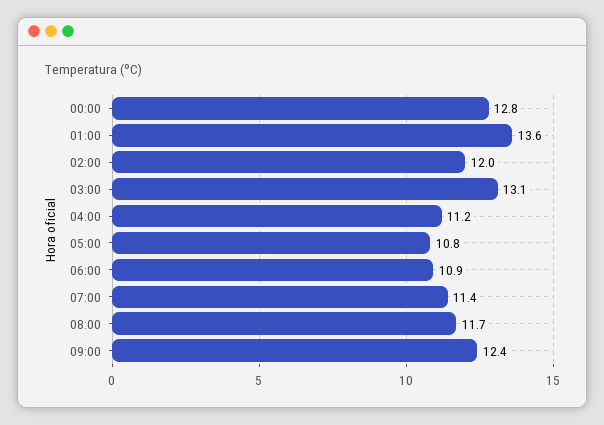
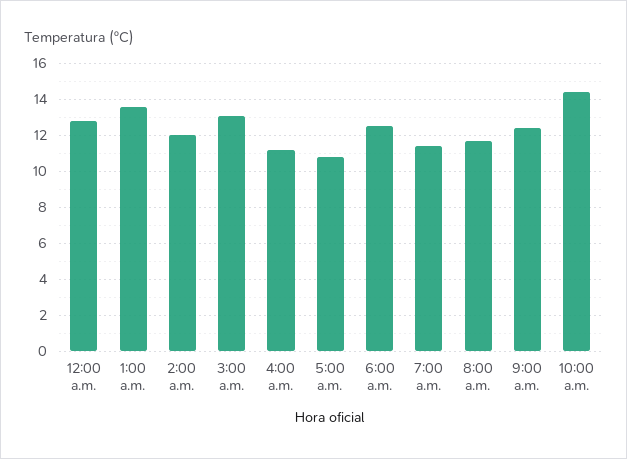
06:00: 10.9 -> 12.5
10:00 a.m.: none -> 14.5

